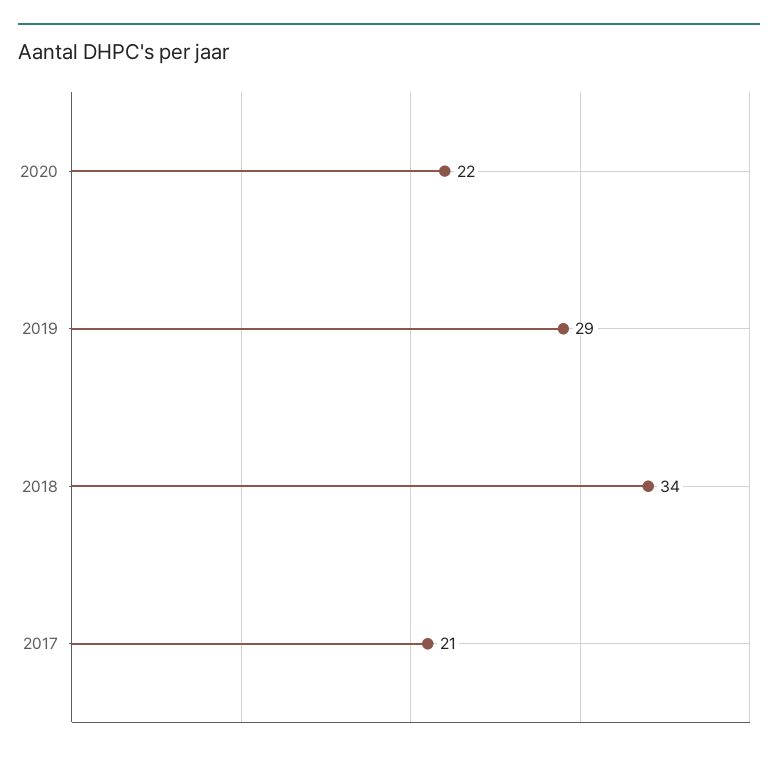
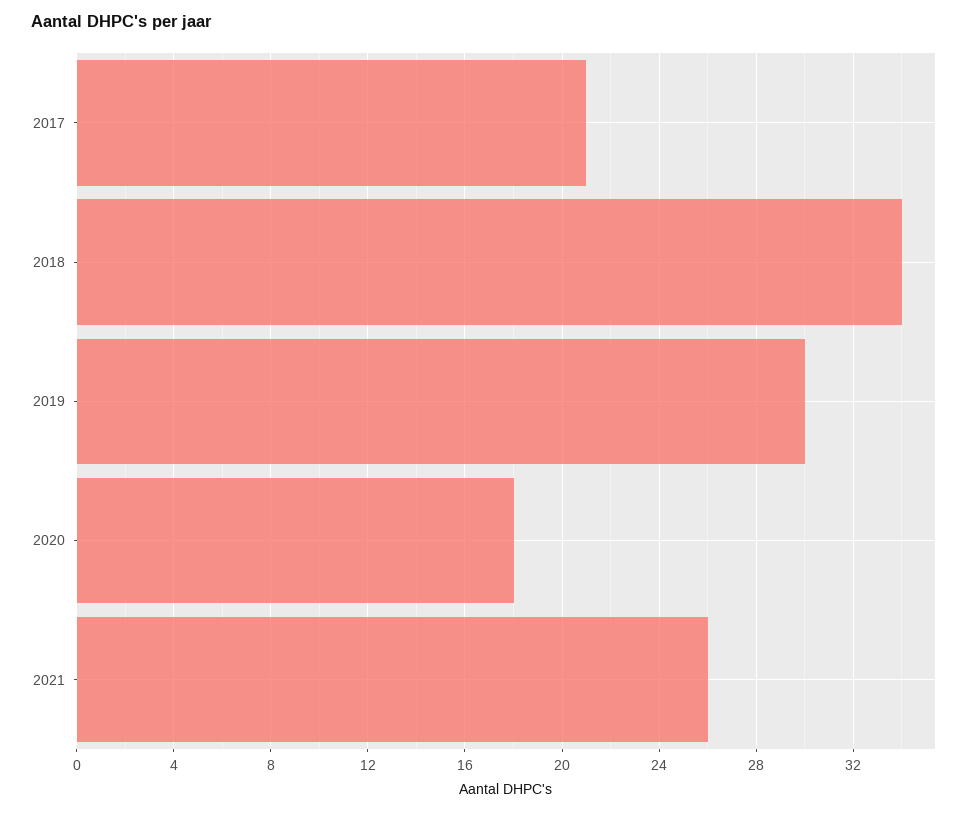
2020: 22 -> 18
2019: 29 -> 30
2021: none -> 26

